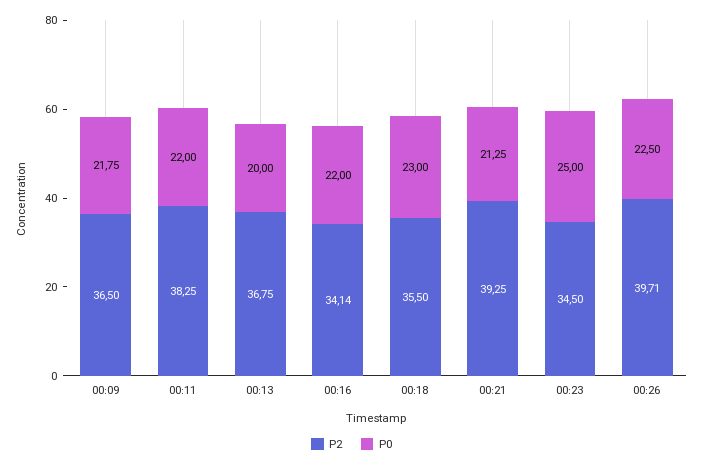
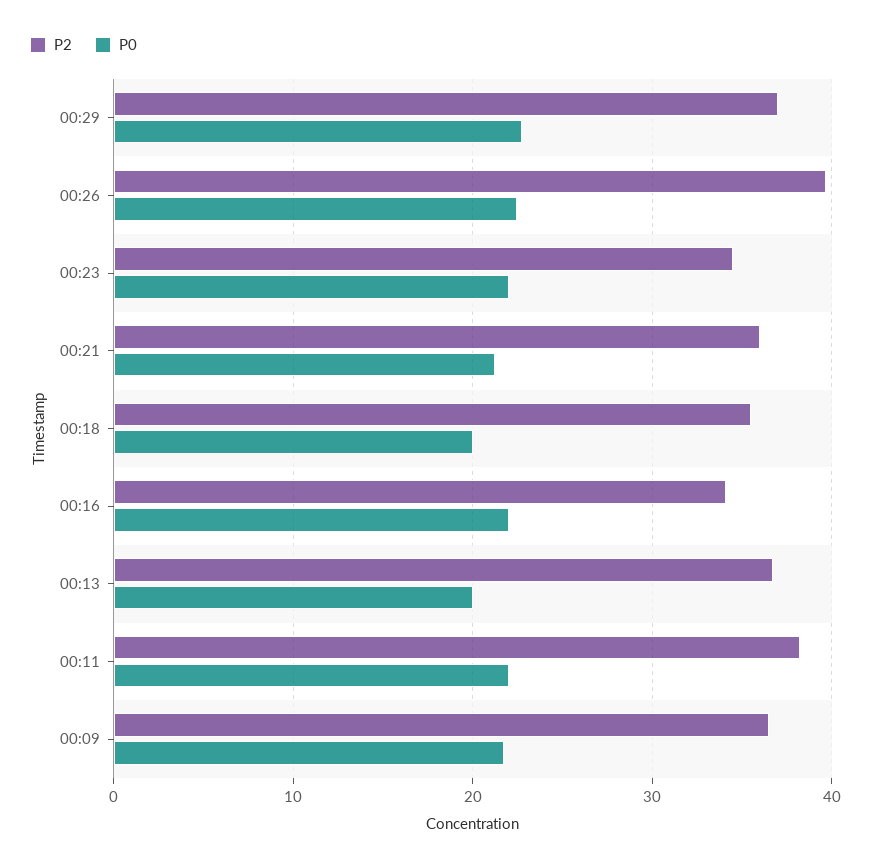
P0, 00:18: 23 -> 20
P2, 00:21: 39.25 -> 36
P0, 00:23: 25 -> 22
P2, 00:29: none -> 37
P0, 00:29: none -> 23

